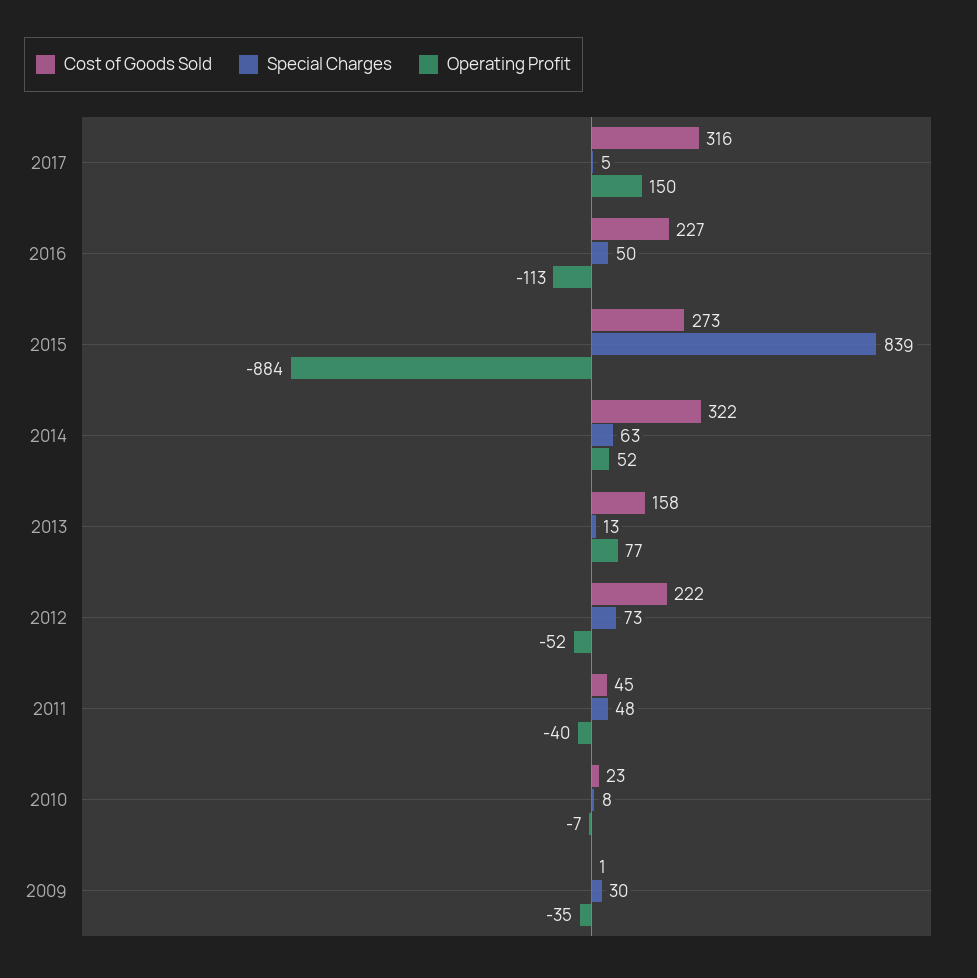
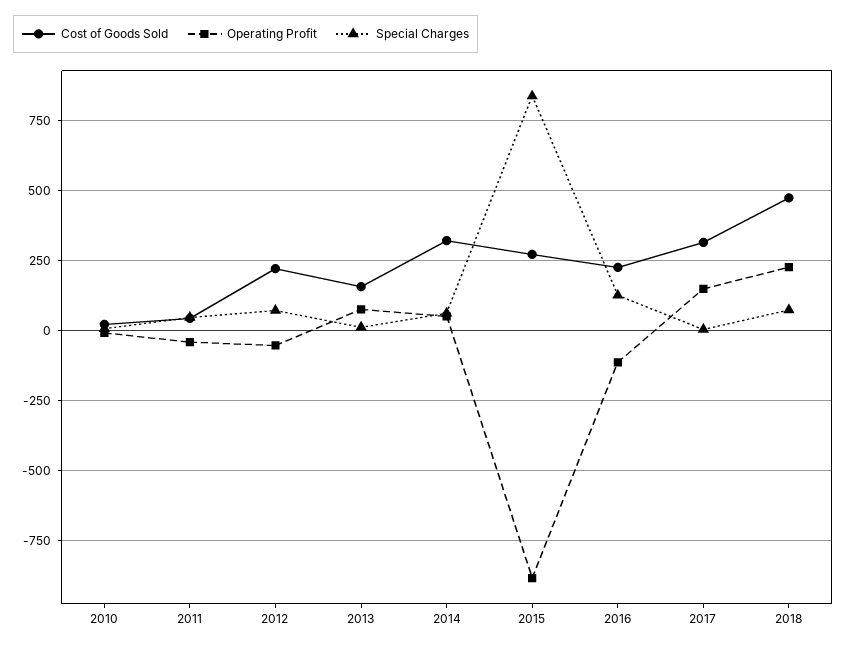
Special Charges, 2016: 50 -> 125
Cost of Goods Sold, 2009: 1 -> none
Special Charges, 2009: 30 -> none
Operating Profit, 2009: -35 -> none
Cost of Goods Sold, 2018: none -> 475
Operating Profit, 2018: none -> 225
Special Charges, 2018: none -> 75

